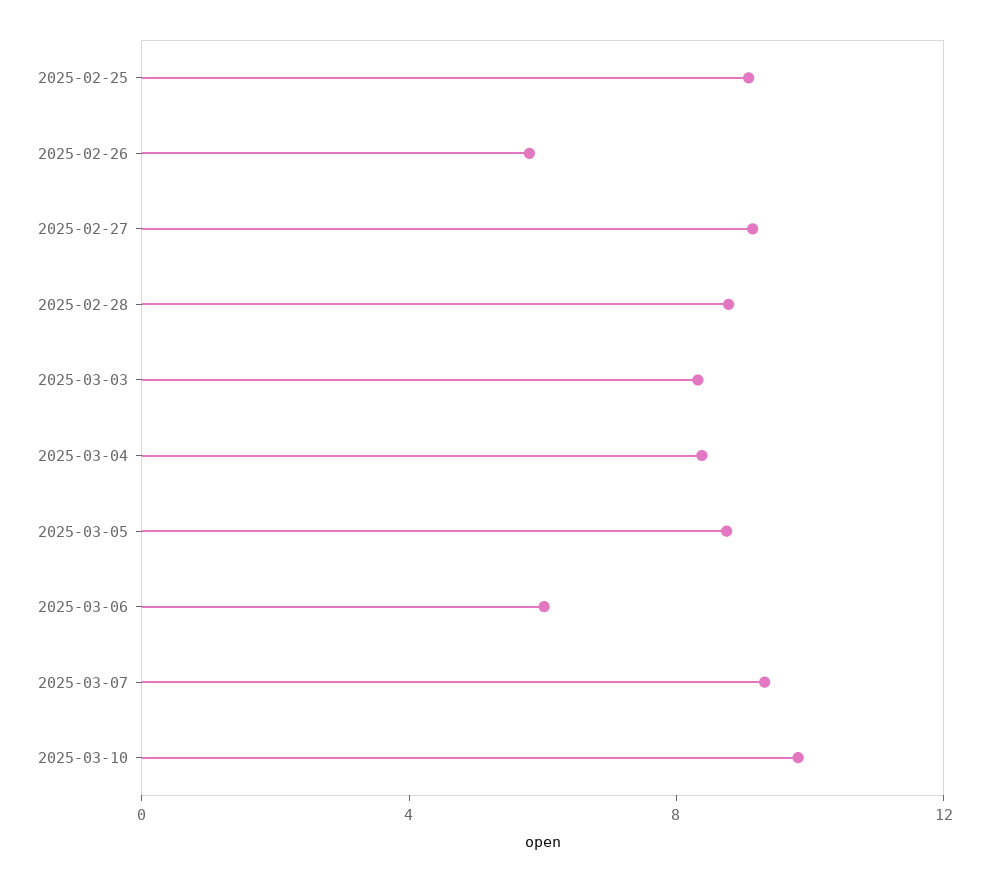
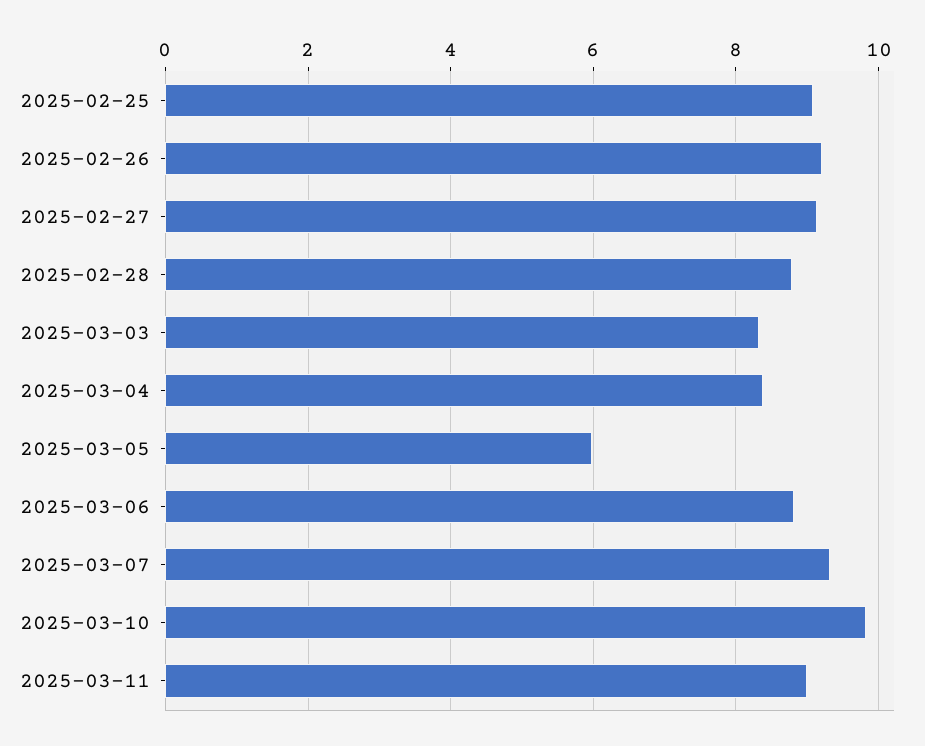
2025-02-26: 6 -> 9.2
2025-03-05: 9 -> 6
2025-03-06: 6 -> 8.8
2025-03-11: none -> 9

